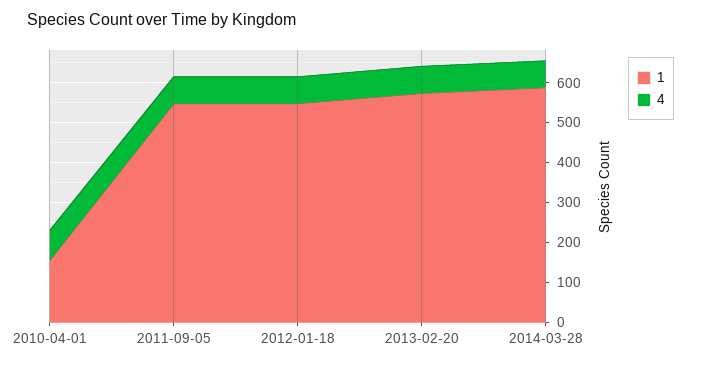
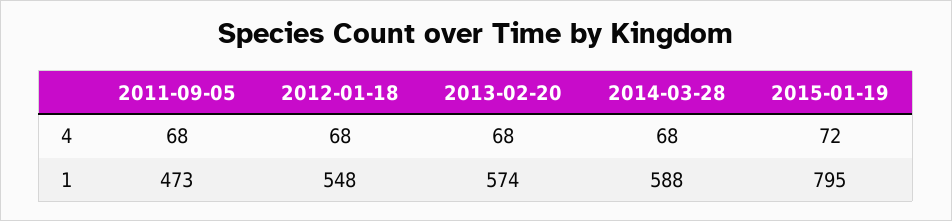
1, 2010-04-01: 150 -> none
4, 2010-04-01: 75 -> none
1, 2011-09-05: 550 -> 473
4, 2015-01-19: none -> 72
1, 2015-01-19: none -> 795

